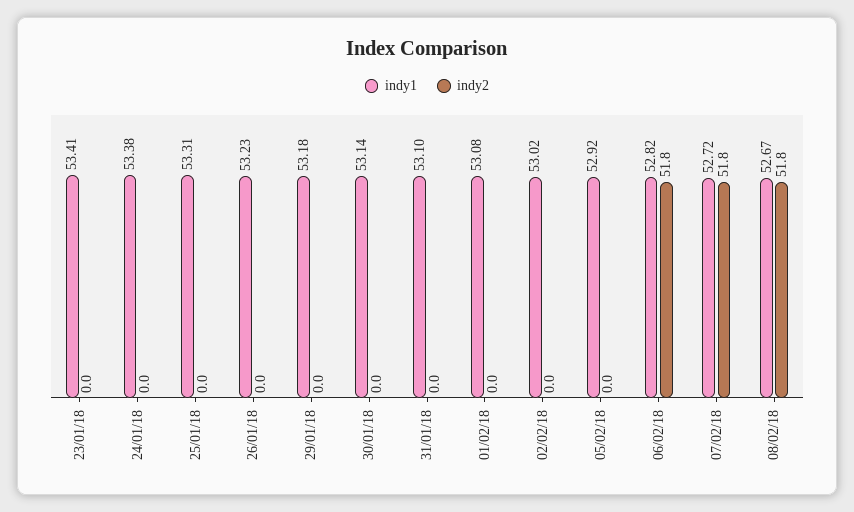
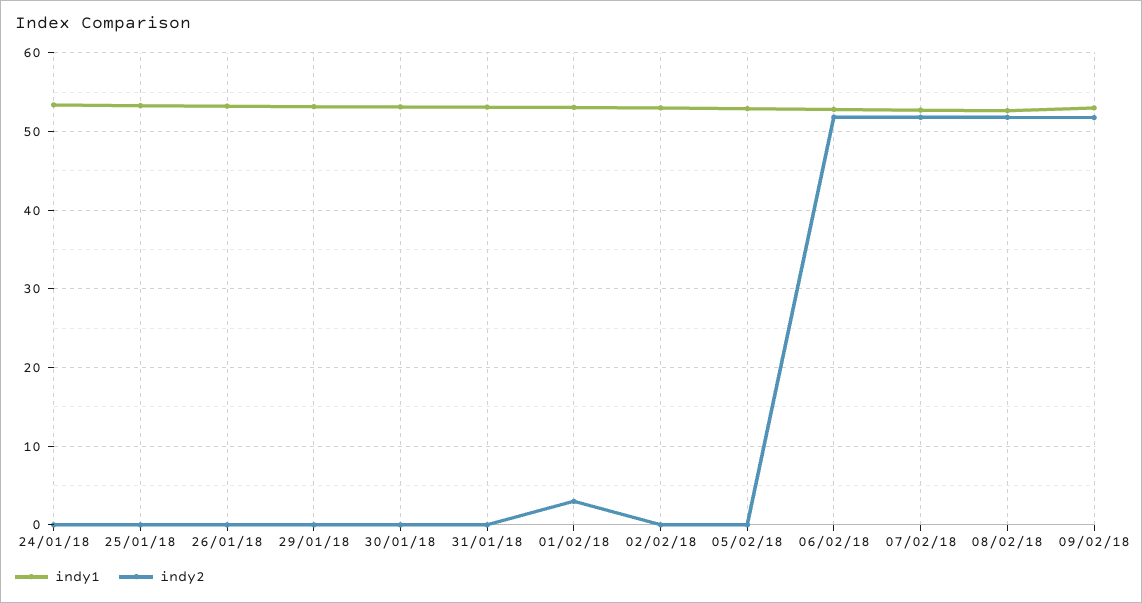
indy1, 23/01/18: 53.41 -> none
indy2, 23/01/18: 0 -> none
indy2, 01/02/18: 0 -> 3
indy1, 09/02/18: none -> 53
indy2, 09/02/18: none -> 52

